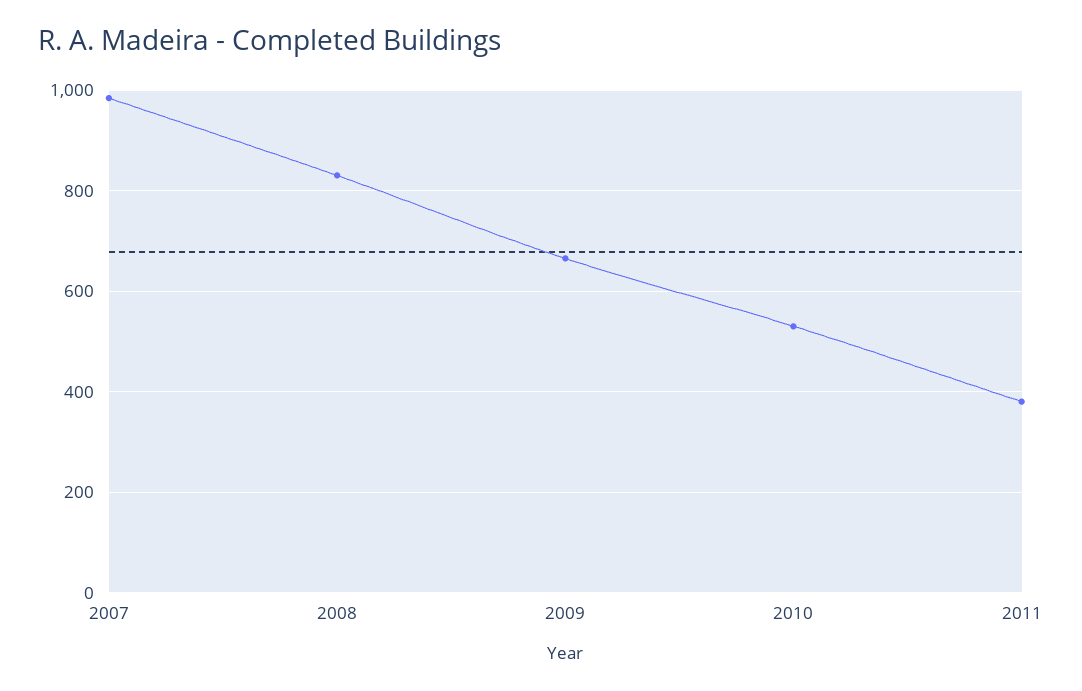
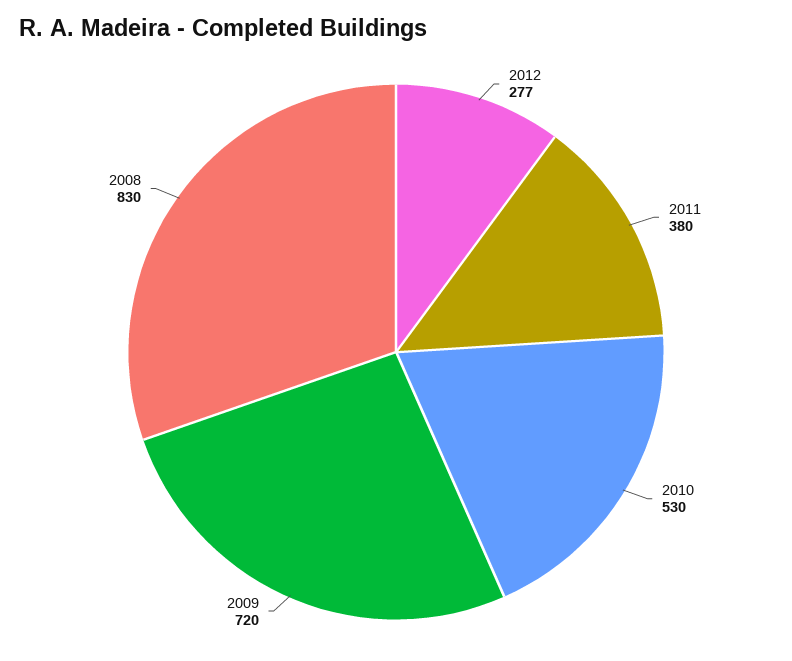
2007: 980 -> none
2009: 660 -> 720
2012: none -> 277

